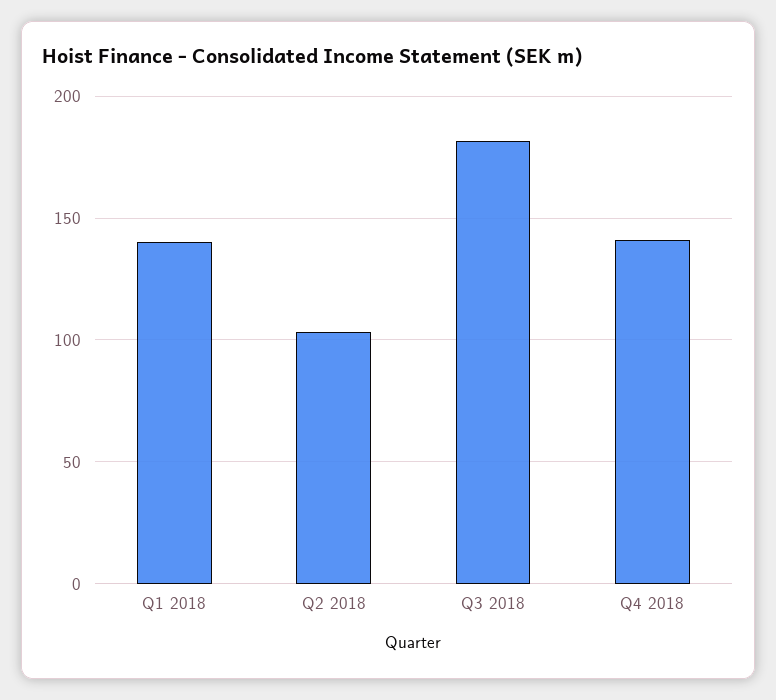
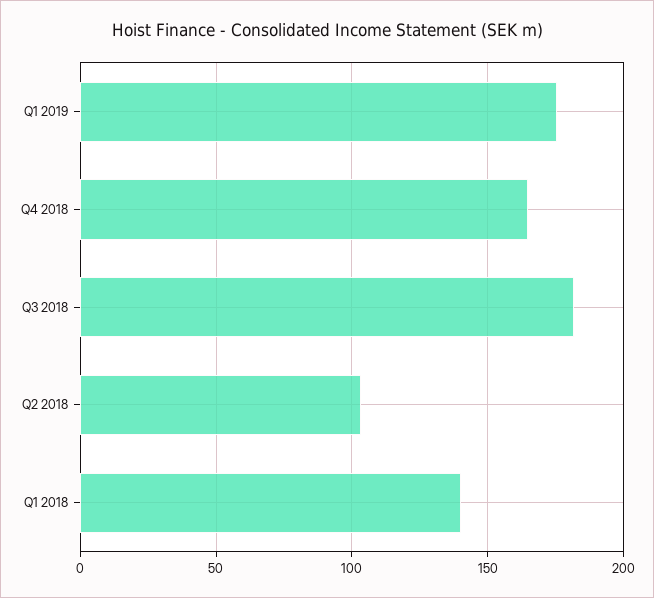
Q4 2018: 140 -> 165
Q1 2019: none -> 175

